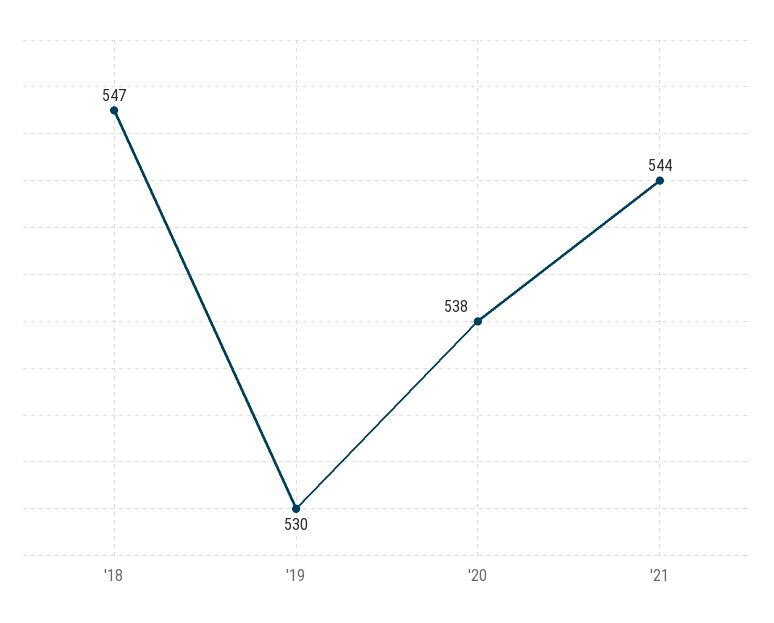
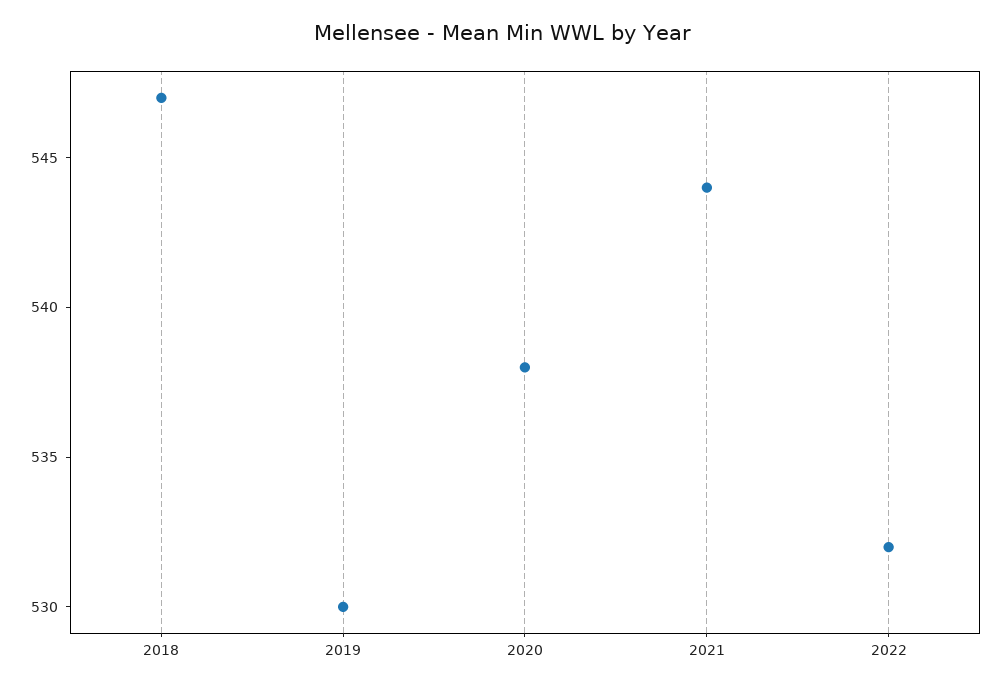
2022: none -> 532

